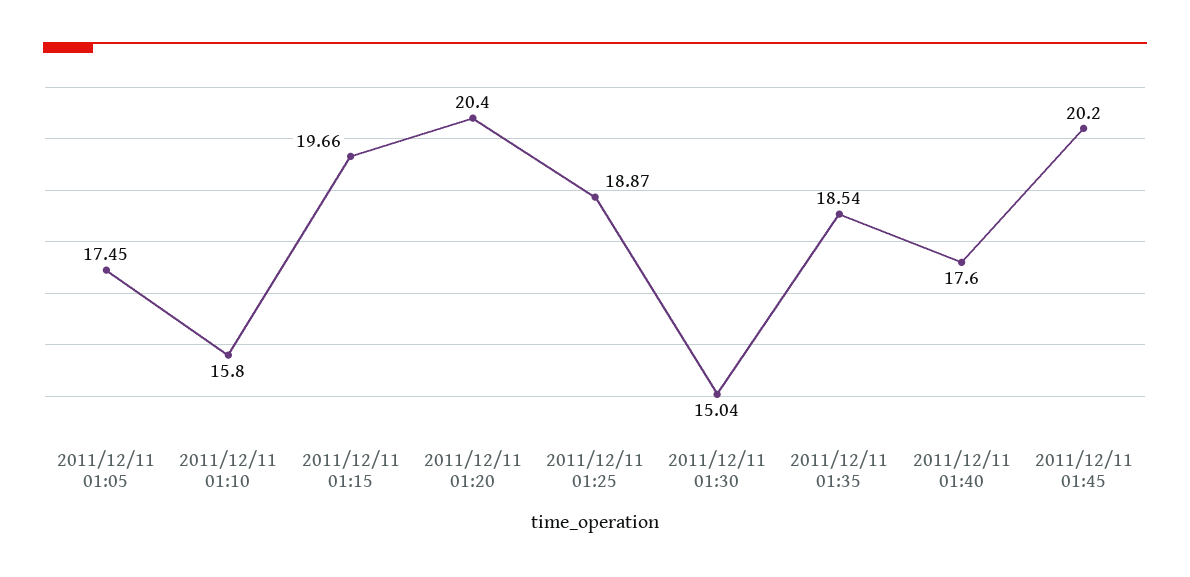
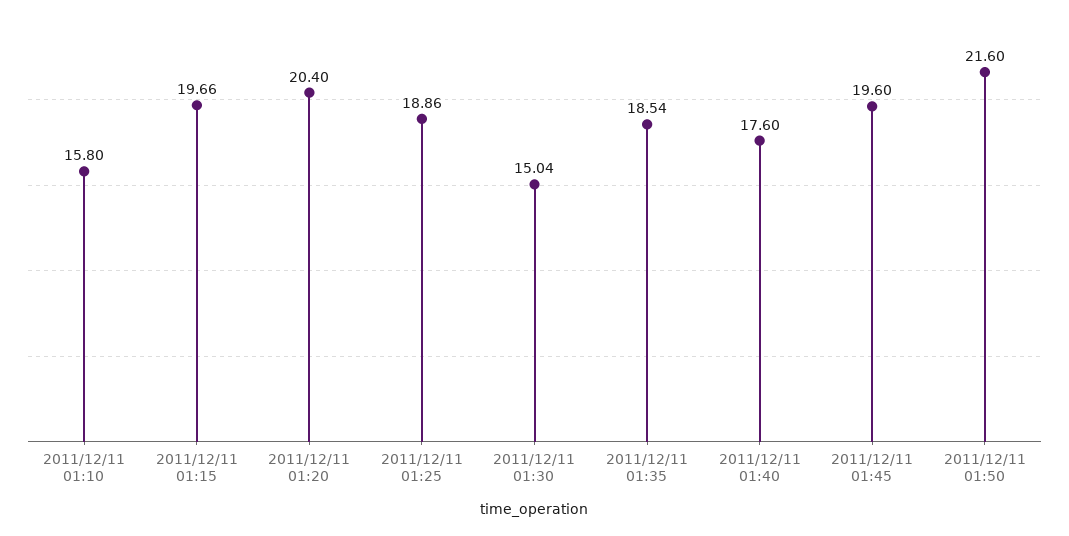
2011/12/11 01:05: 17.45 -> none
2011/12/11 01:25: 18.87 -> 18.86
2011/12/11 01:45: 20.2 -> 19.6
2011/12/11 01:50: none -> 21.6

